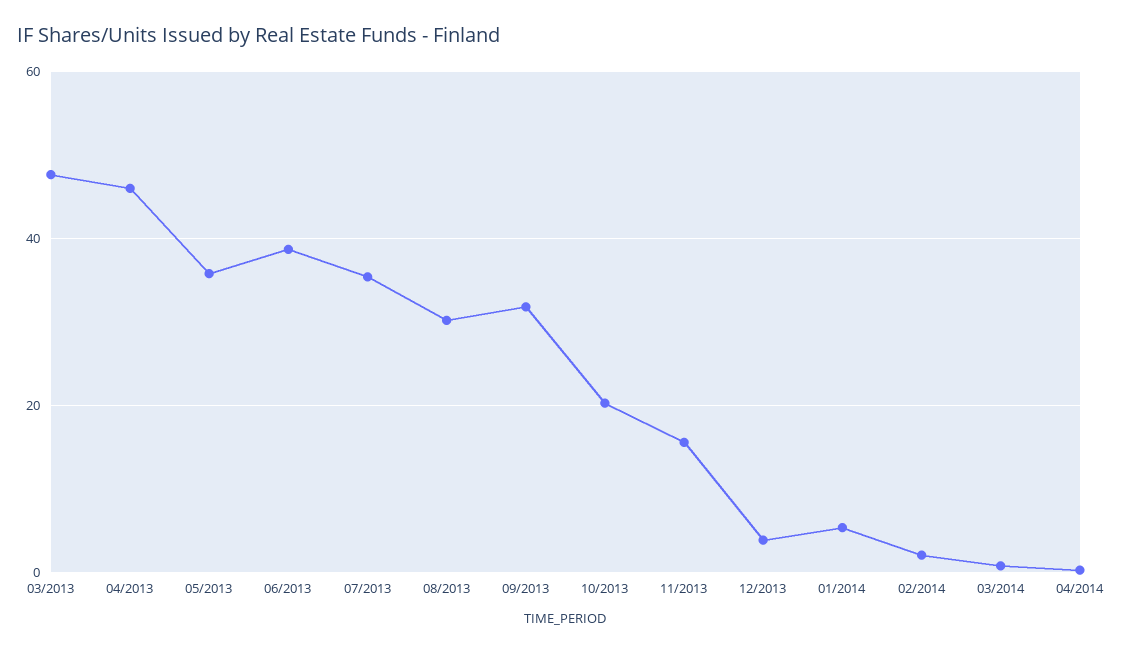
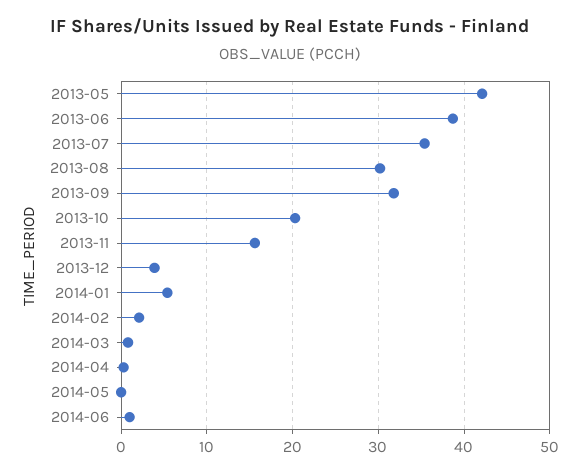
03/2013: 48 -> none
04/2013: 46 -> none
05/2013: 36 -> 42
2014-05: none -> 0
2014-06: none -> 1

